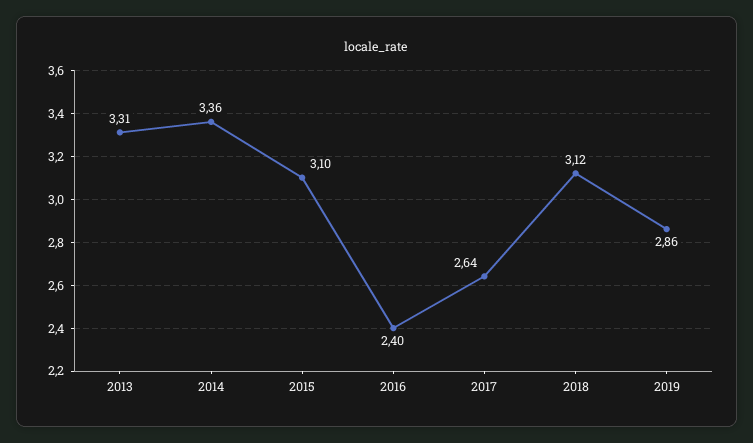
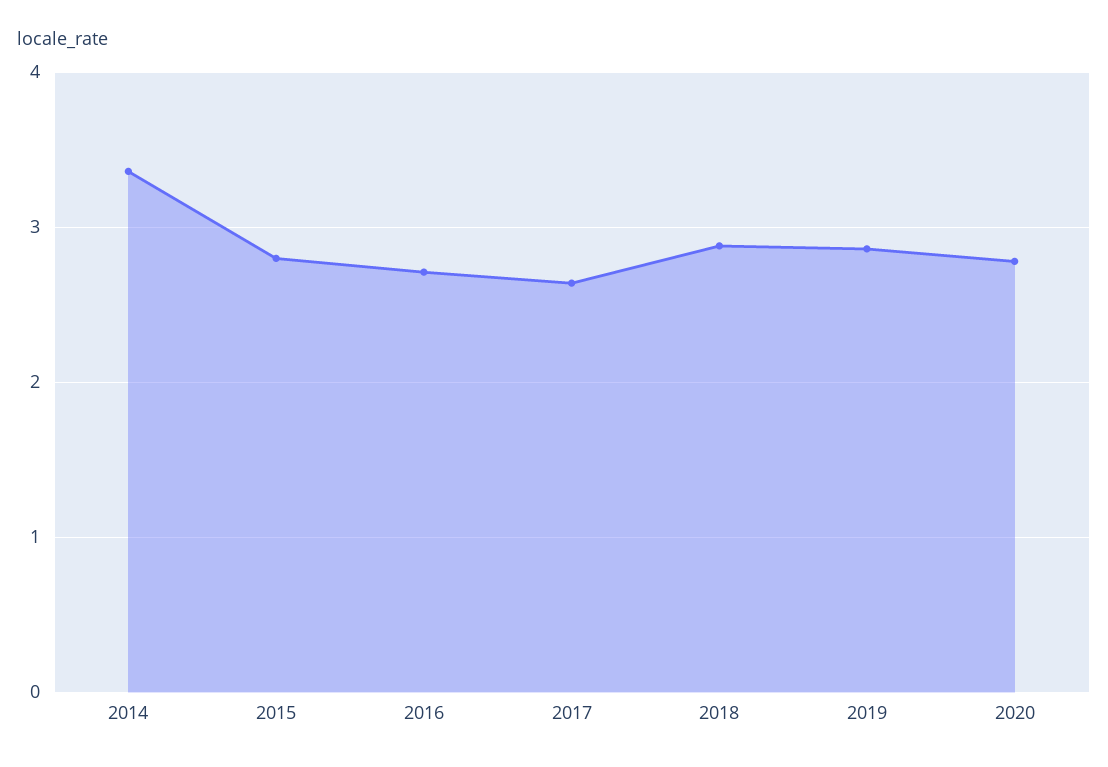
2013: 3.31 -> none
2015: 3.1 -> 2.8
2016: 2.4 -> 2.7
2018: 3.12 -> 2.9
2020: none -> 2.8

